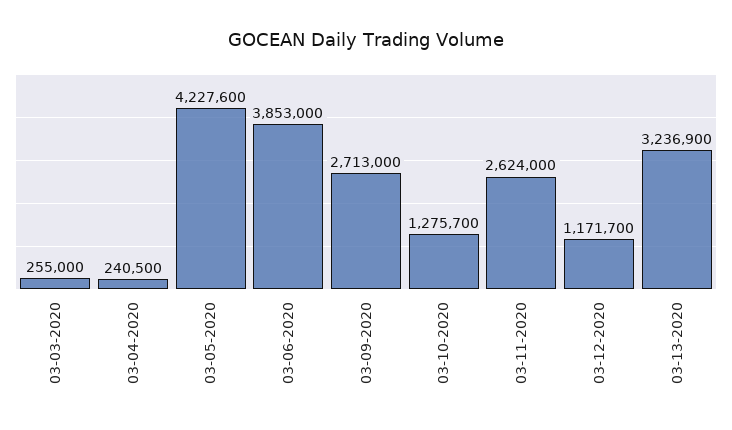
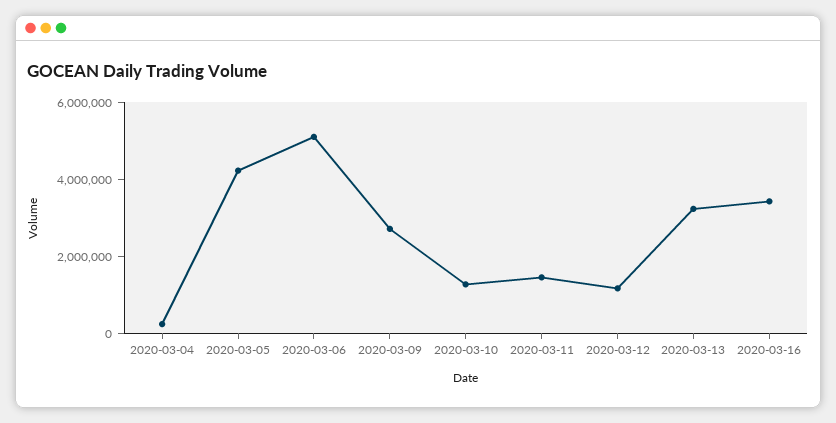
03-03-2020: 255000 -> none
03-06-2020: 3853000 -> 5000000
03-11-2020: 2624000 -> 1500000
2020-03-16: none -> 3500000

